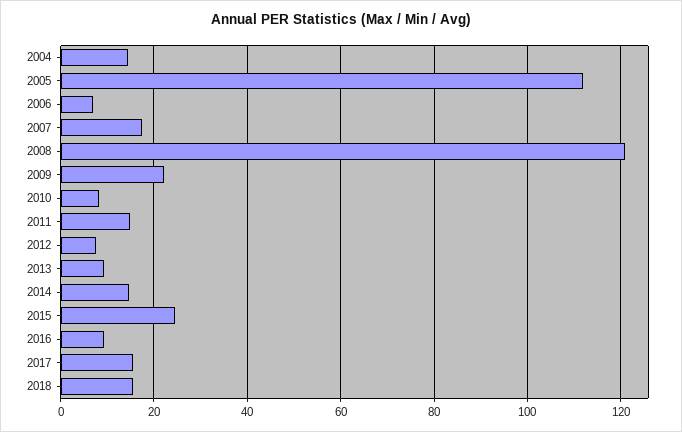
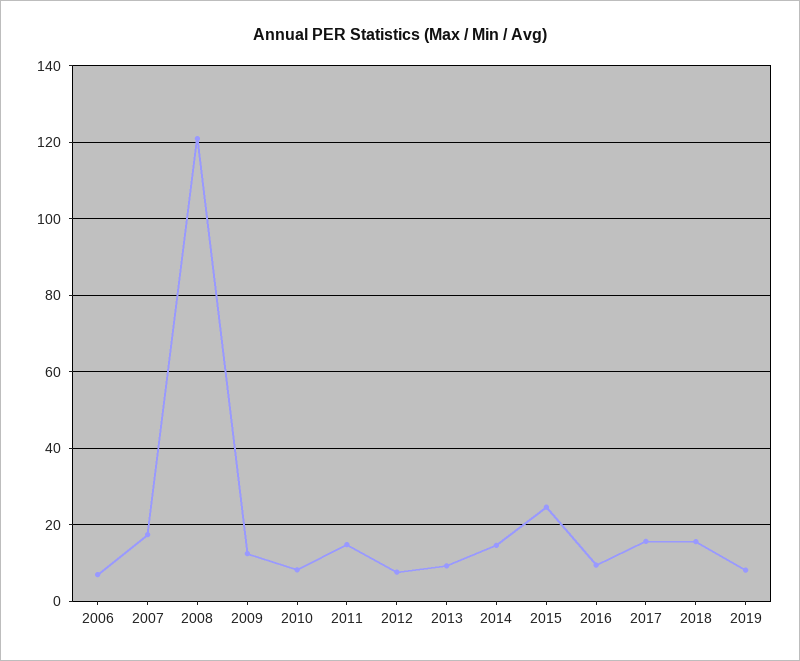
2004: 14 -> none
2005: 112 -> none
2009: 22 -> 12
2019: none -> 8

